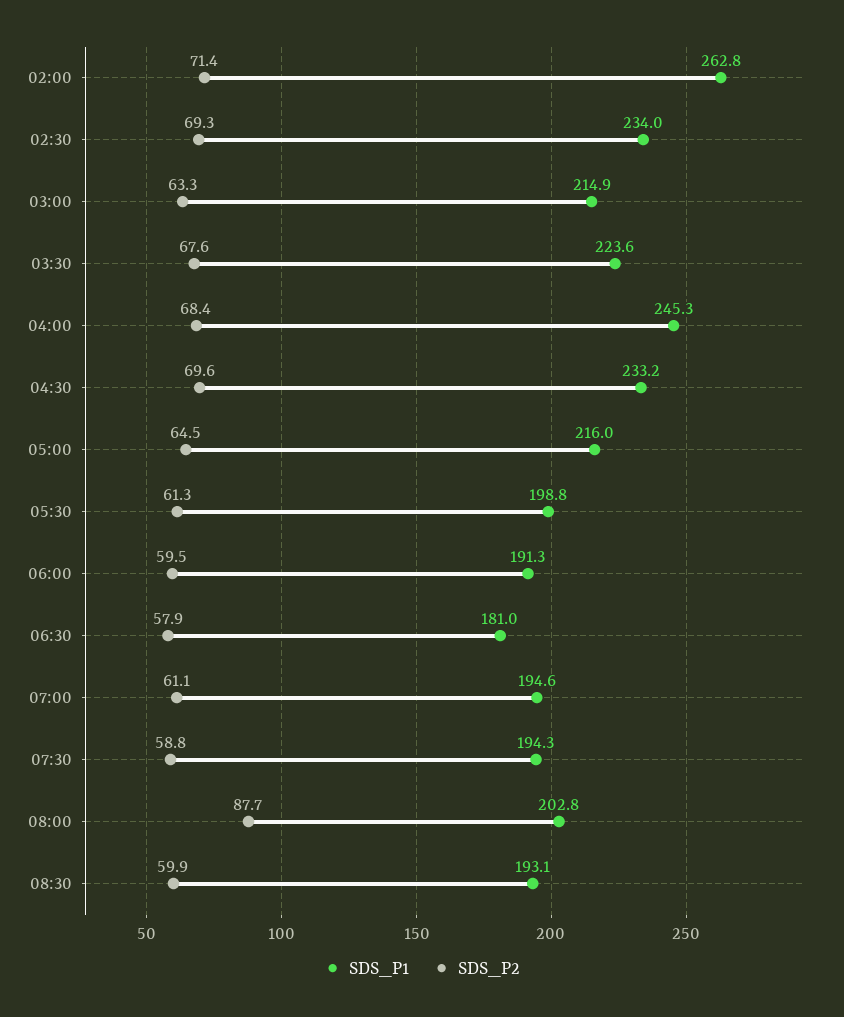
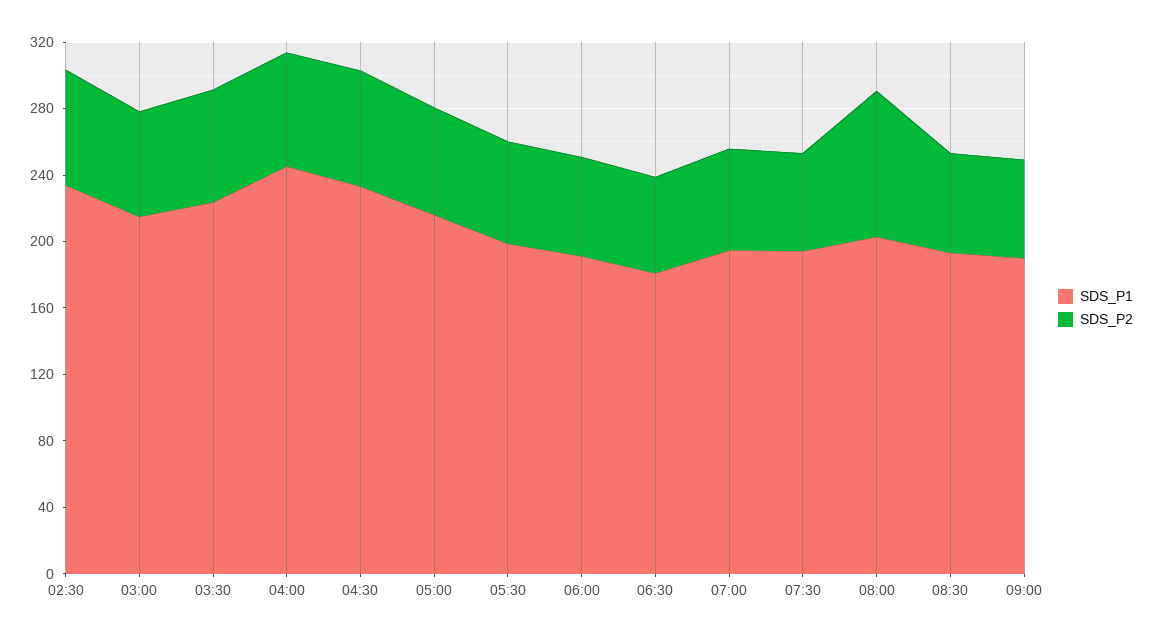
SDS_P1, 02:00: 262.8 -> none
SDS_P2, 02:00: 71.4 -> none
SDS_P1, 09:00: none -> 190
SDS_P2, 09:00: none -> 60

